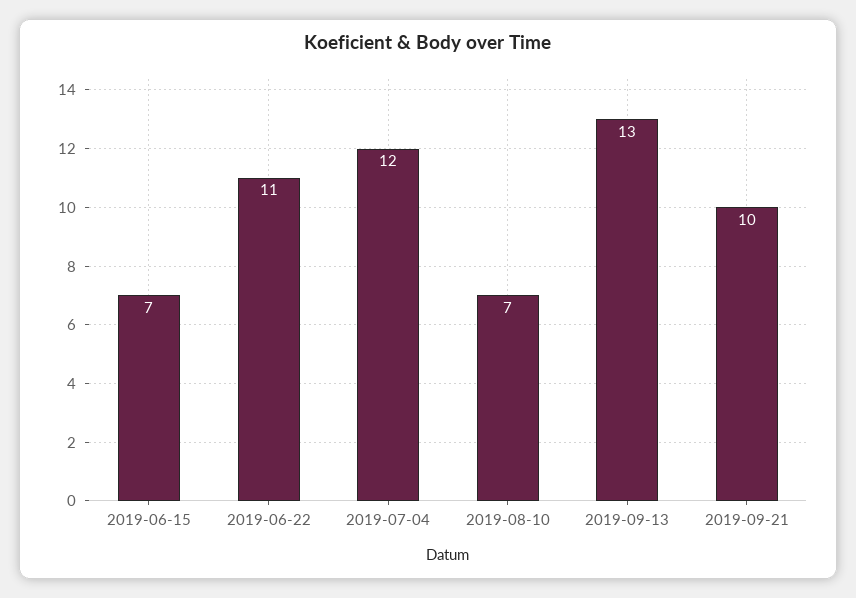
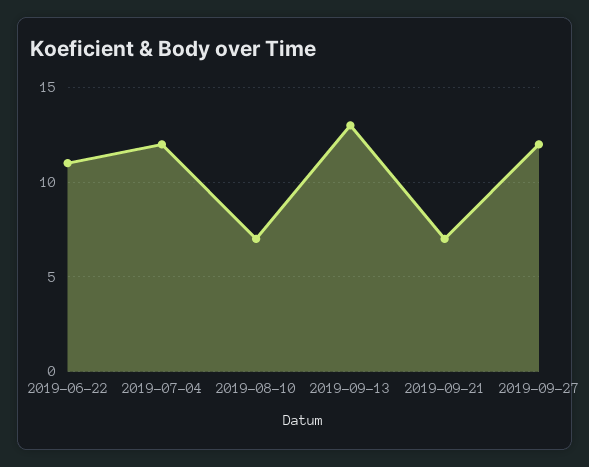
2019-06-15: 7 -> none
2019-09-21: 10 -> 7
2019-09-27: none -> 12

